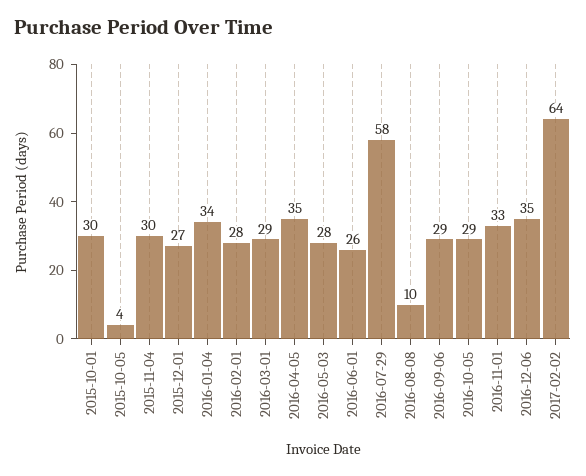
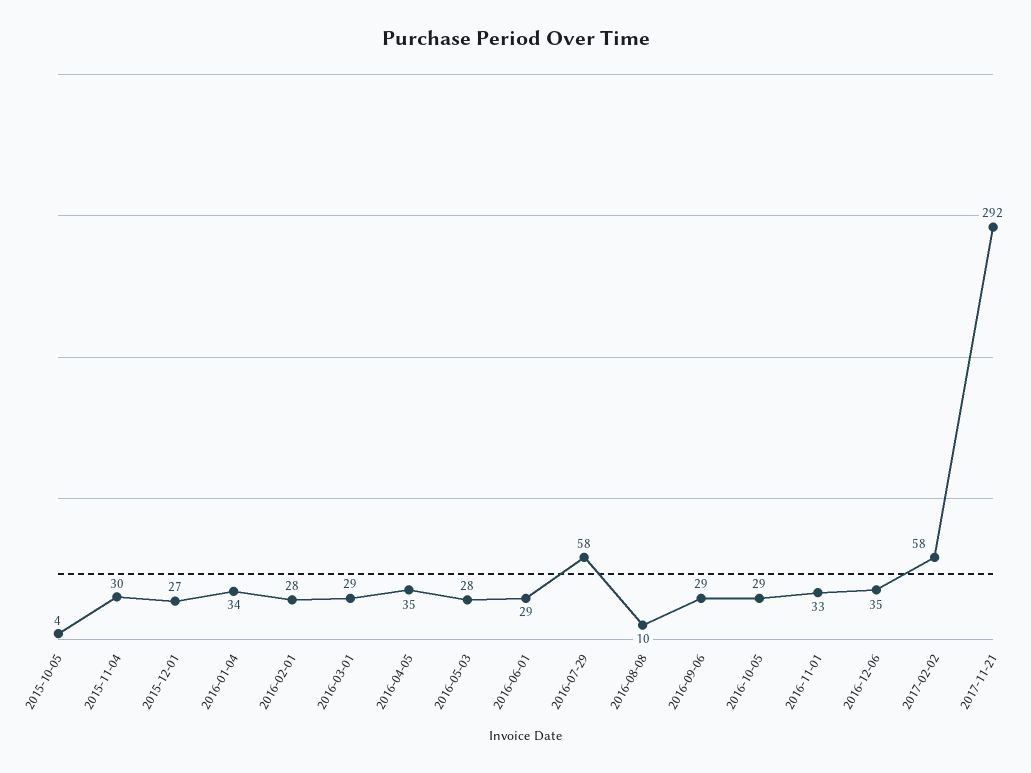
2015-10-01: 30 -> none
2016-06-01: 26 -> 29
2017-02-02: 64 -> 58
2017-11-21: none -> 292

